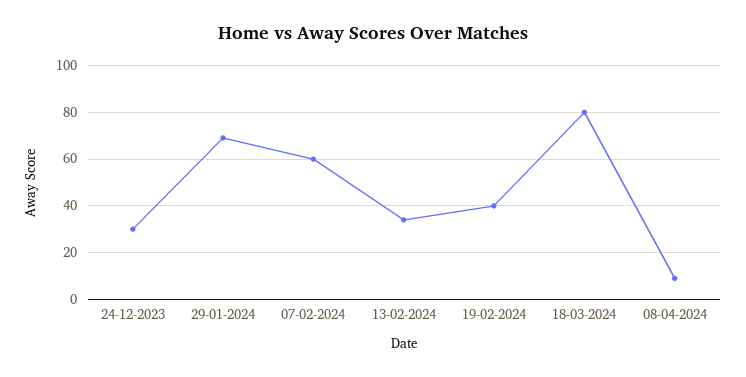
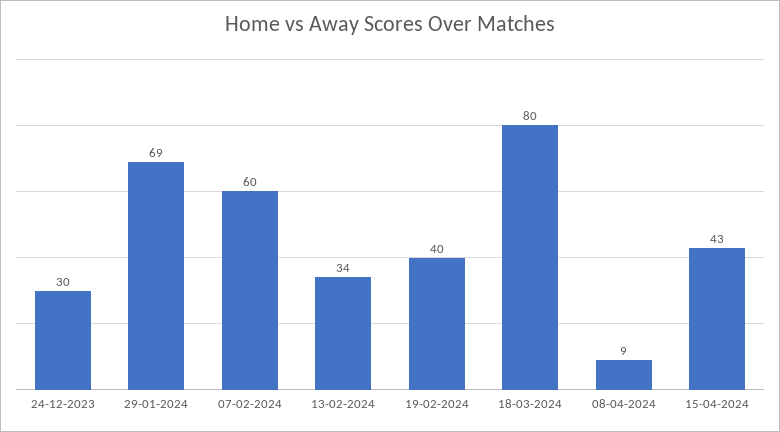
15-04-2024: none -> 43

